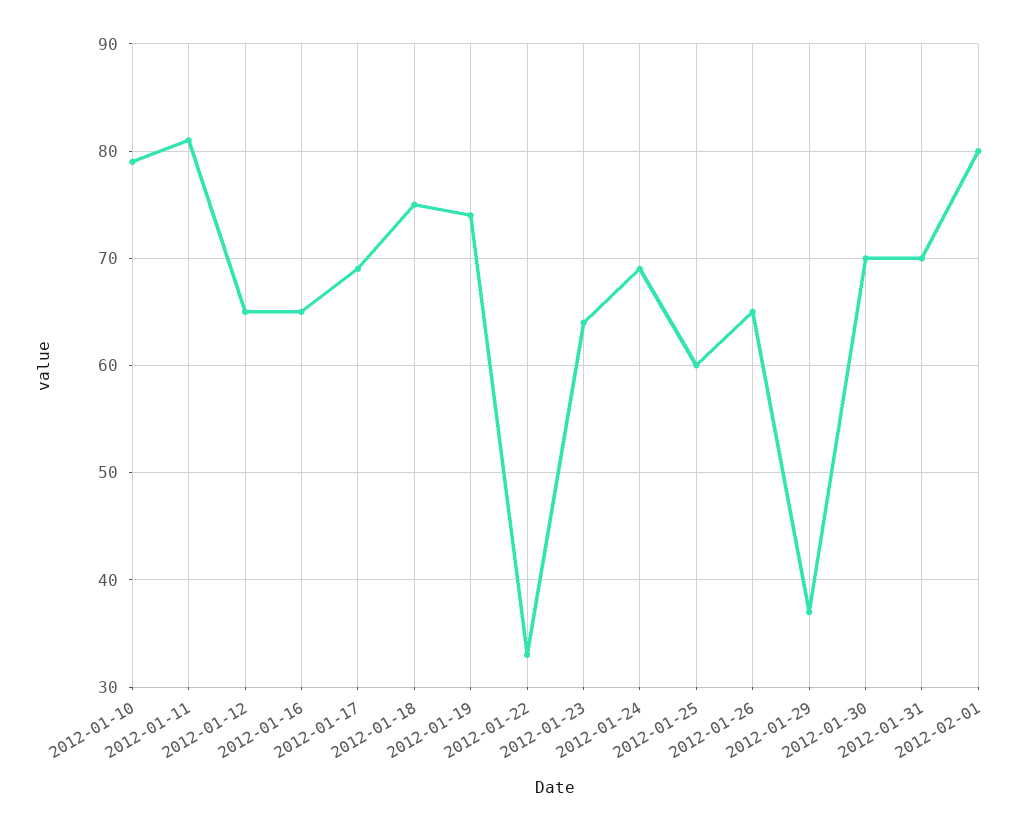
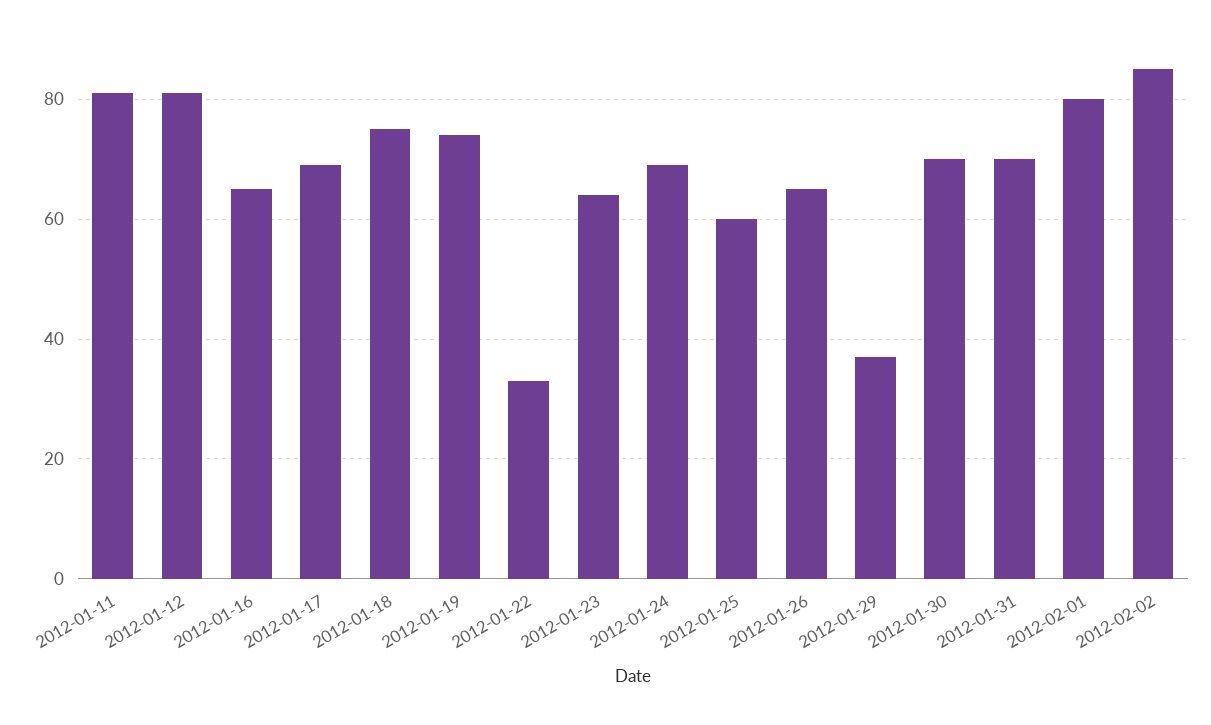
2012-01-10: 79 -> none
2012-01-12: 65 -> 80
2012-02-02: none -> 85

